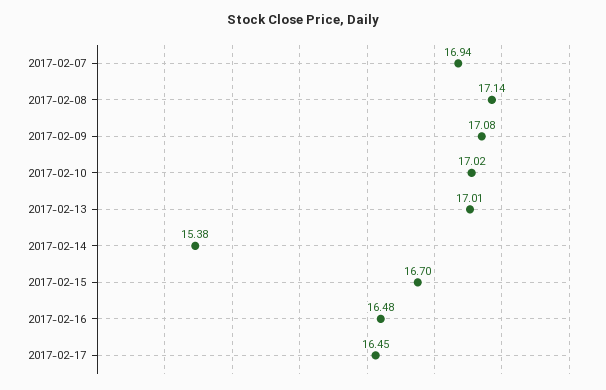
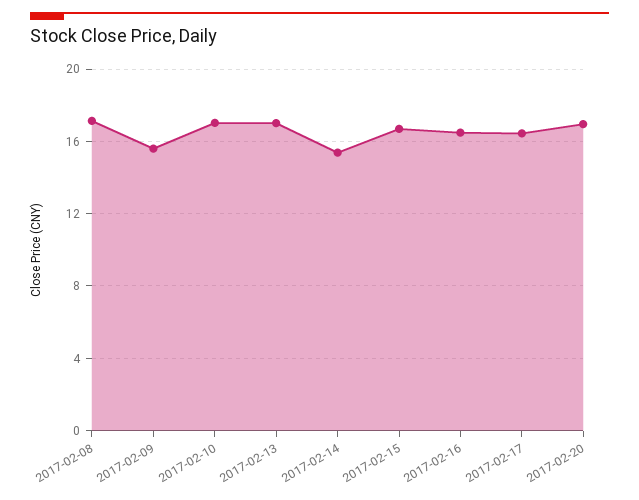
2017-02-07: 16.94 -> none
2017-02-09: 17.08 -> 15.5
2017-02-20: none -> 17

